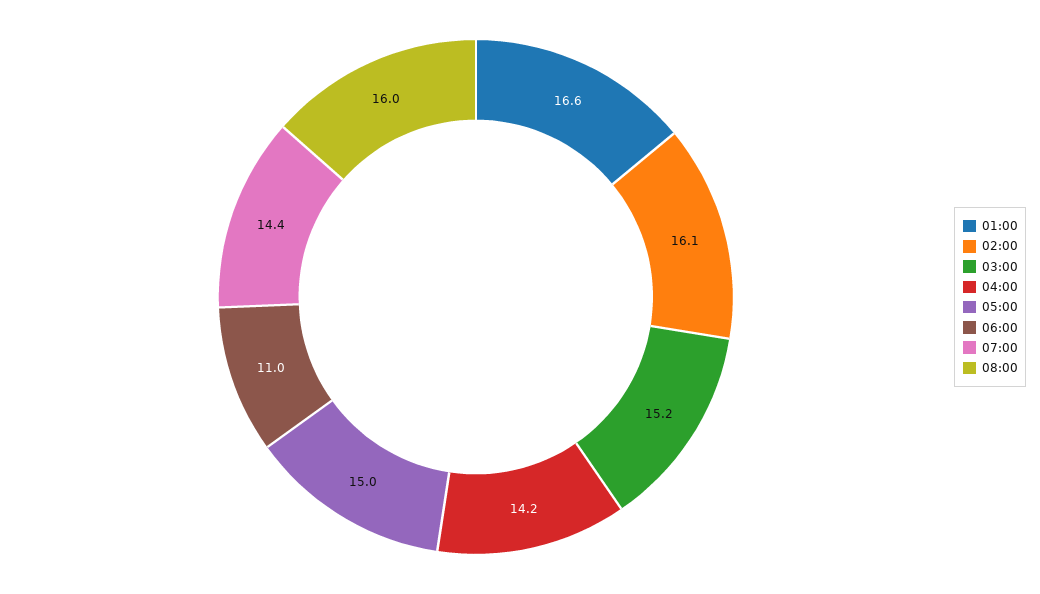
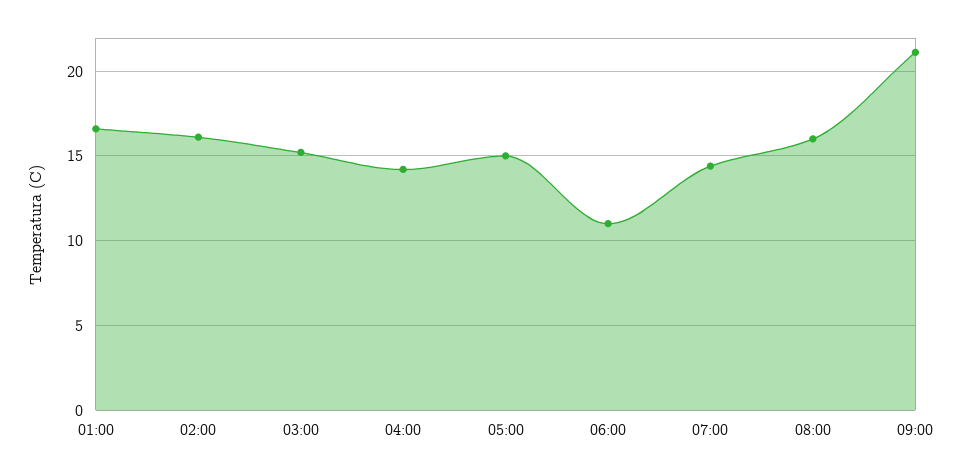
09:00: none -> 21

